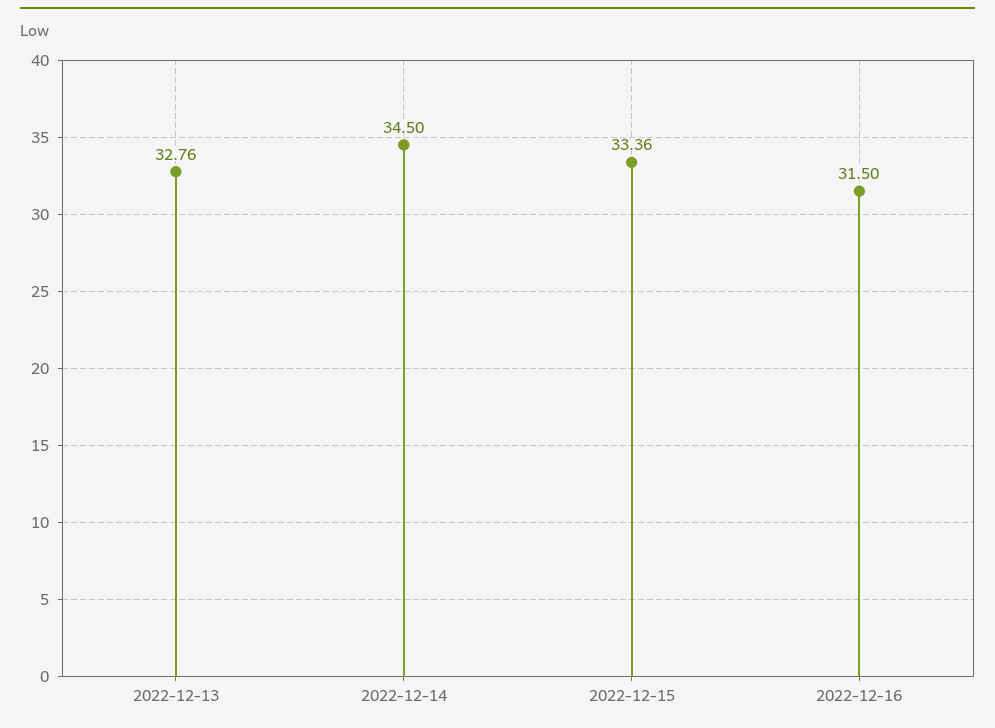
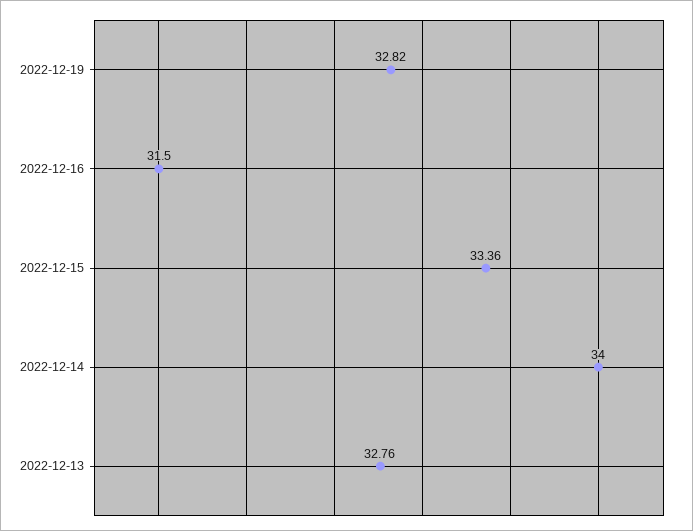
2022-12-14: 34.5 -> 34
2022-12-19: none -> 32.82

